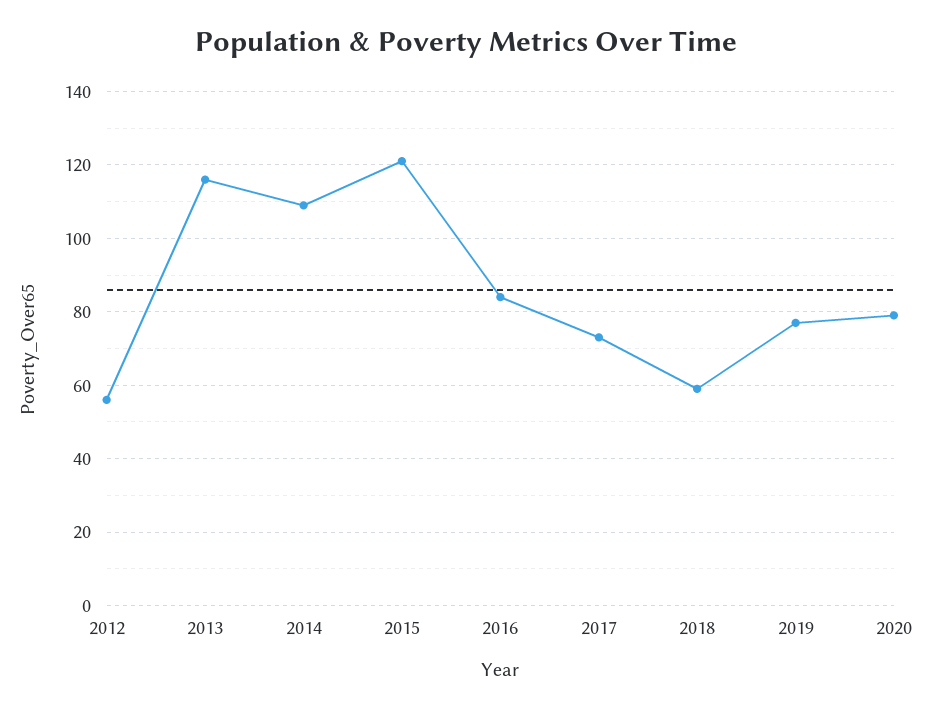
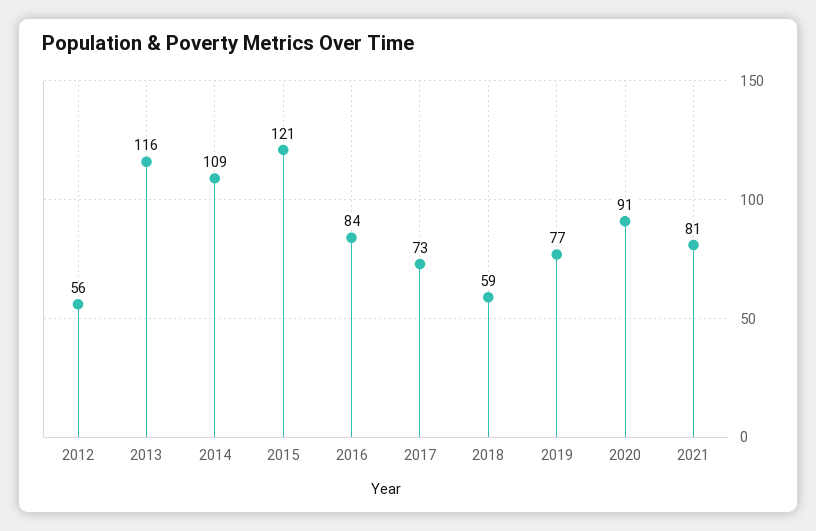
2020: 80 -> 91
2021: none -> 81

